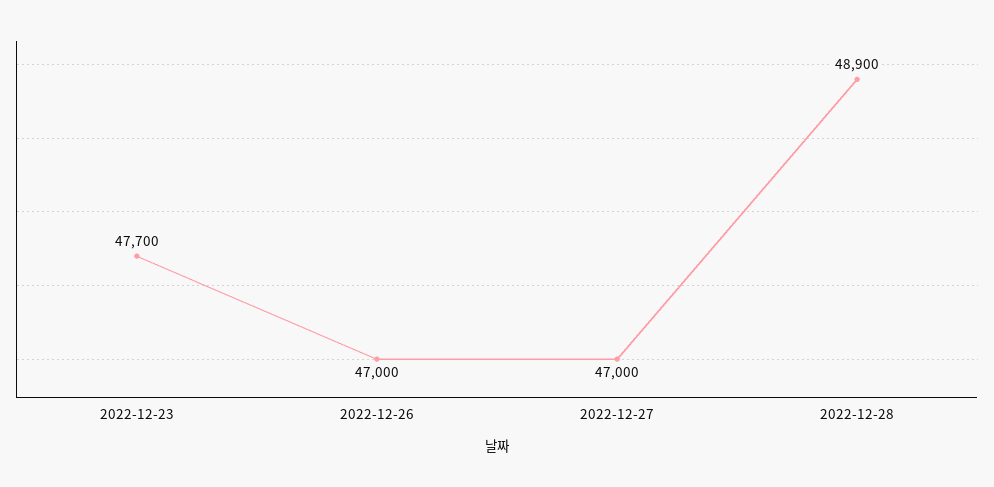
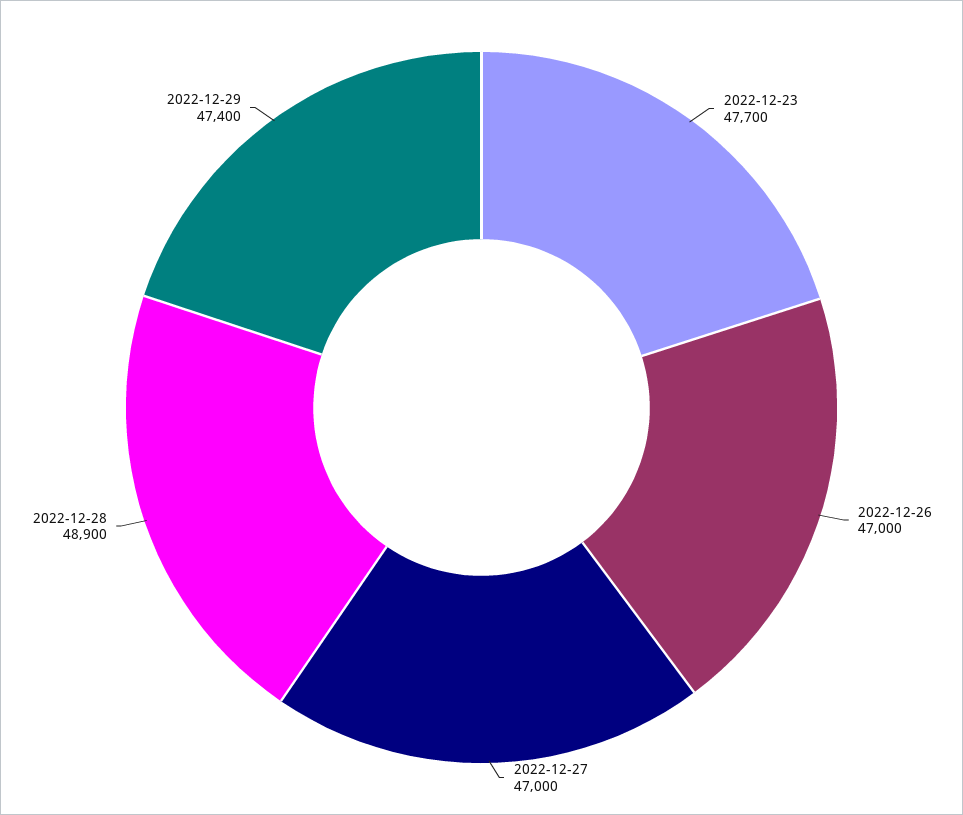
2022-12-29: none -> 47400

